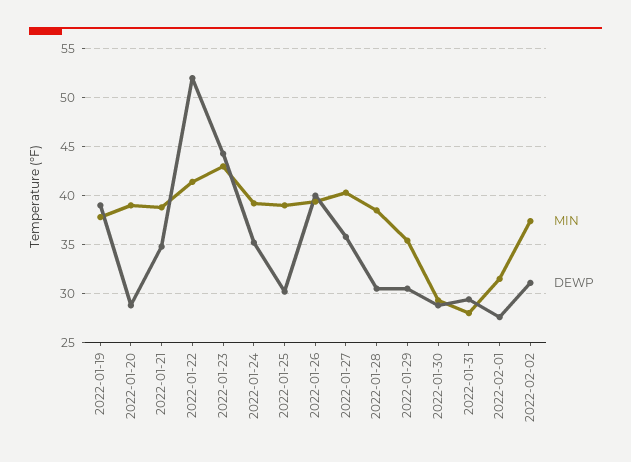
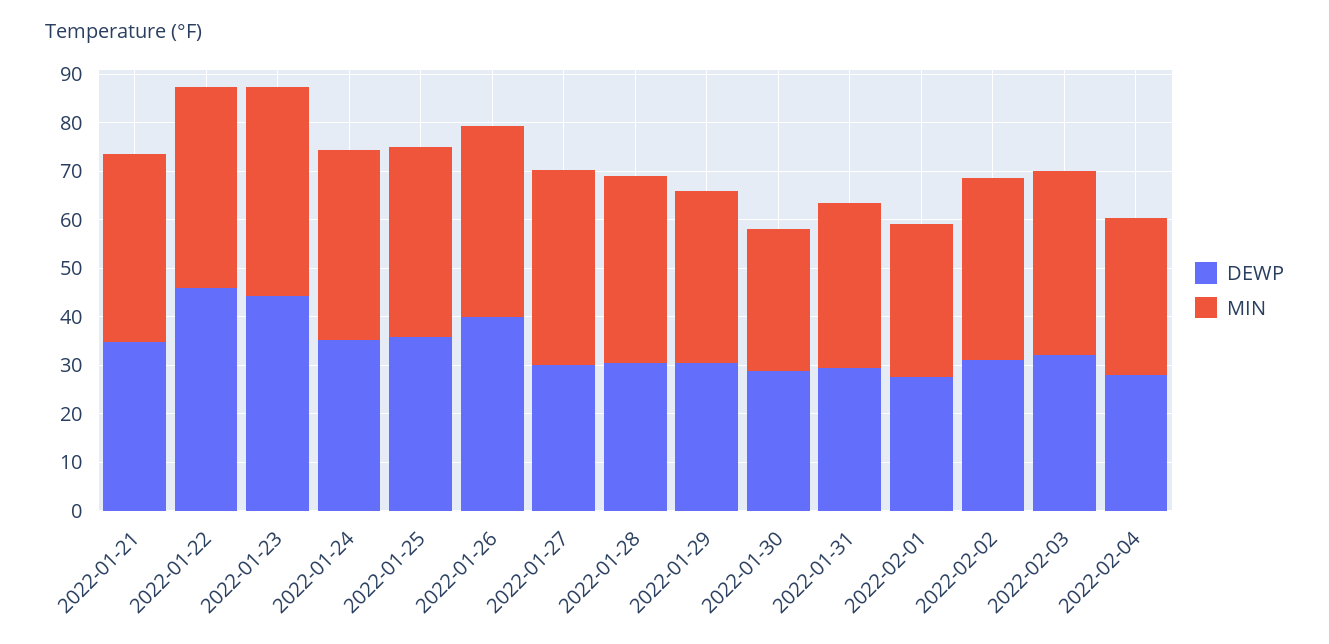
MIN, 2022-01-19: 38 -> none
DEWP, 2022-01-19: 39 -> none
MIN, 2022-01-20: 39 -> none
DEWP, 2022-01-20: 29 -> none
DEWP, 2022-01-22: 52 -> 46
DEWP, 2022-01-25: 30 -> 36
DEWP, 2022-01-27: 36 -> 30
MIN, 2022-01-31: 28 -> 34
DEWP, 2022-02-03: none -> 32
MIN, 2022-02-03: none -> 38
DEWP, 2022-02-04: none -> 28
MIN, 2022-02-04: none -> 32

